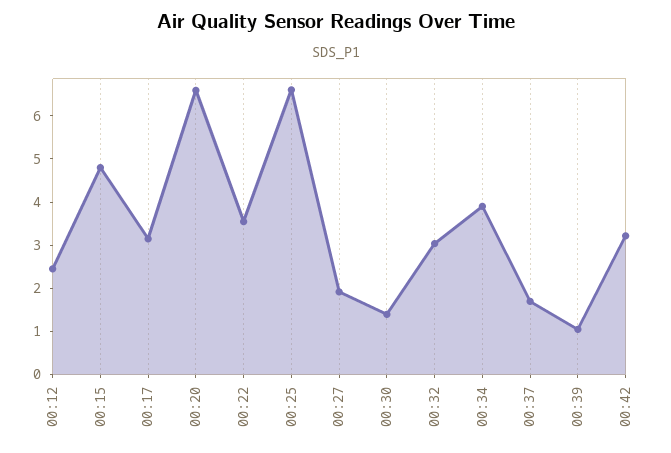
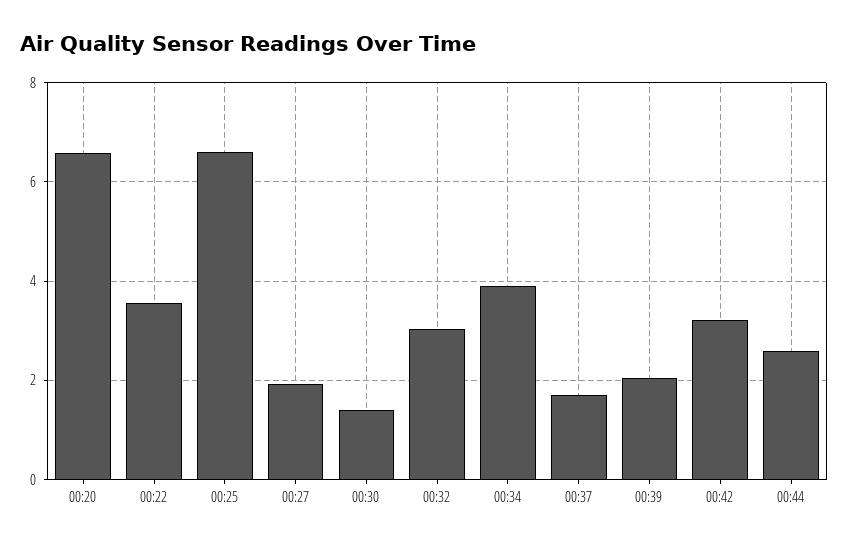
00:12: 2.4 -> none
00:15: 4.8 -> none
00:17: 3.2 -> none
00:39: 1 -> 2
00:44: none -> 2.6

